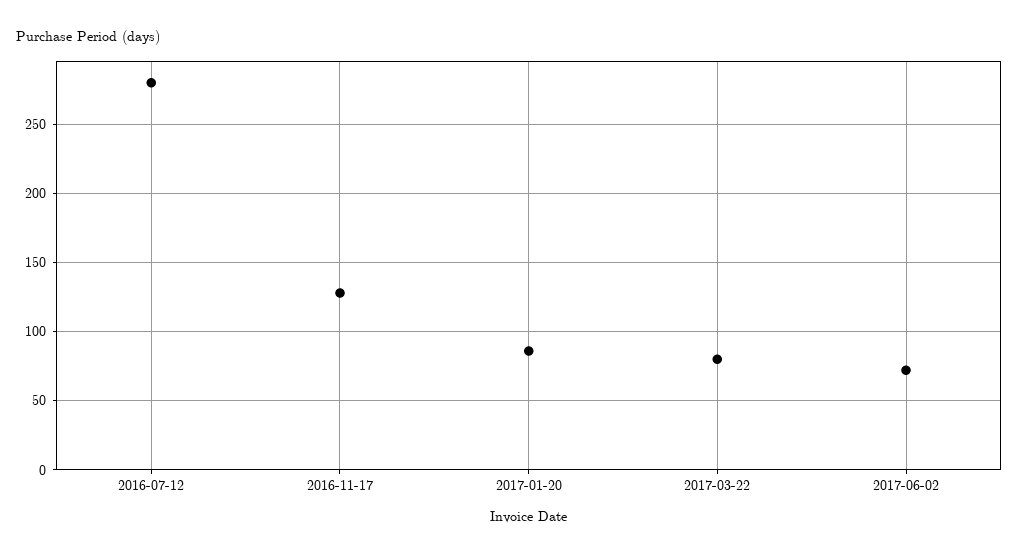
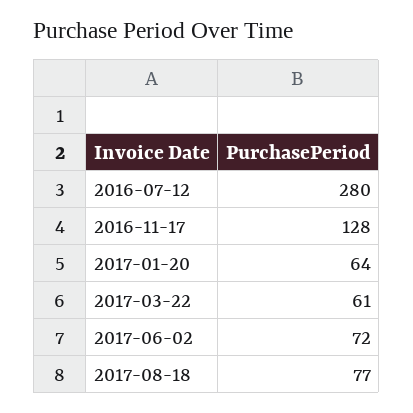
2017-01-20: 85 -> 64
2017-03-22: 80 -> 61
2017-08-18: none -> 77

